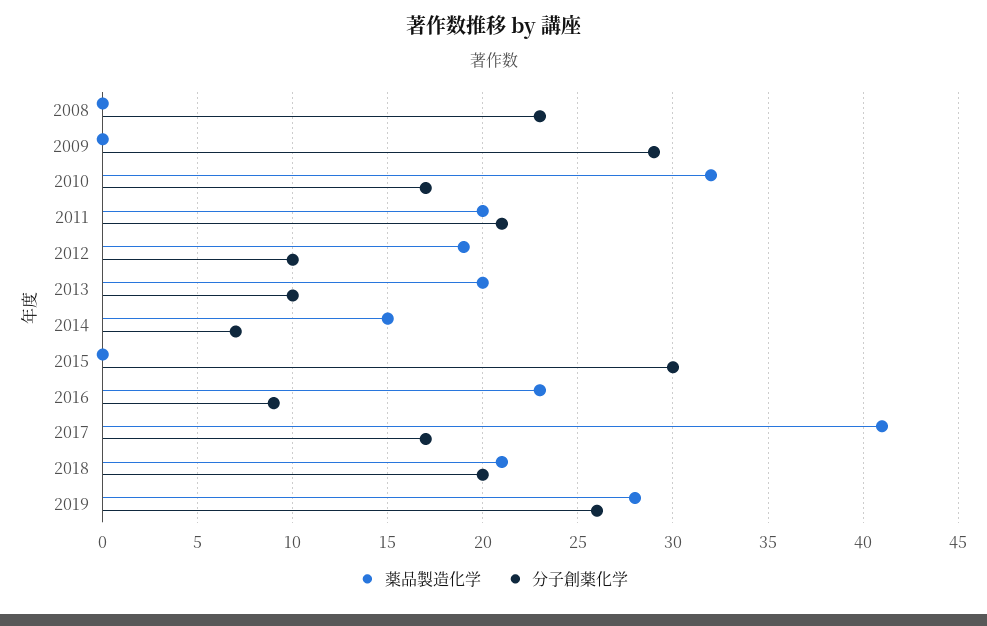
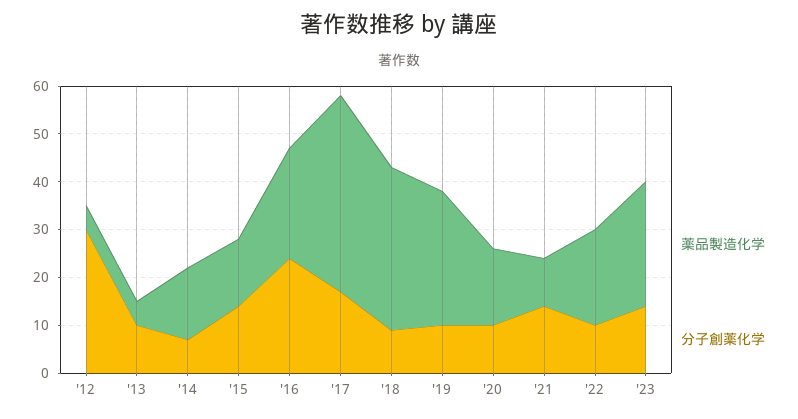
薬品製造化学, 2008: 0 -> none
分子創薬化学, 2008: 23 -> none
薬品製造化学, 2009: 0 -> none
分子創薬化学, 2009: 29 -> none
薬品製造化学, 2010: 32 -> none
分子創薬化学, 2010: 17 -> none
薬品製造化学, 2011: 20 -> none
分子創薬化学, 2011: 21 -> none
薬品製造化学, 2012: 19 -> 5
分子創薬化学, 2012: 10 -> 30
薬品製造化学, 2013: 20 -> 5
薬品製造化学, 2015: 0 -> 15
分子創薬化学, 2015: 30 -> 15
分子創薬化学, 2016: 9 -> 25
薬品製造化学, 2018: 21 -> 35
分子創薬化学, 2018: 20 -> 10
分子創薬化学, 2019: 26 -> 10
薬品製造化学, '20: none -> 15
分子創薬化学, '20: none -> 10
薬品製造化学, '21: none -> 10
分子創薬化学, '21: none -> 15
薬品製造化学, '22: none -> 20
分子創薬化学, '22: none -> 10
薬品製造化学, '23: none -> 25
分子創薬化学, '23: none -> 15

